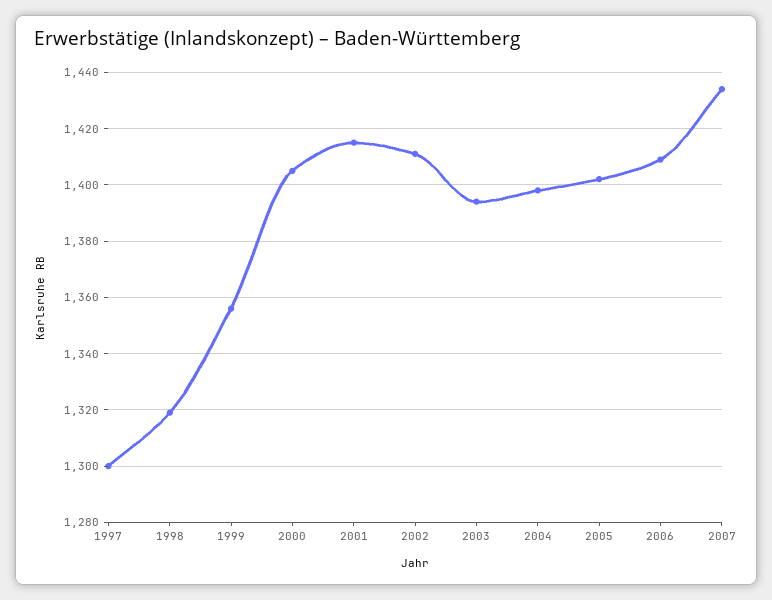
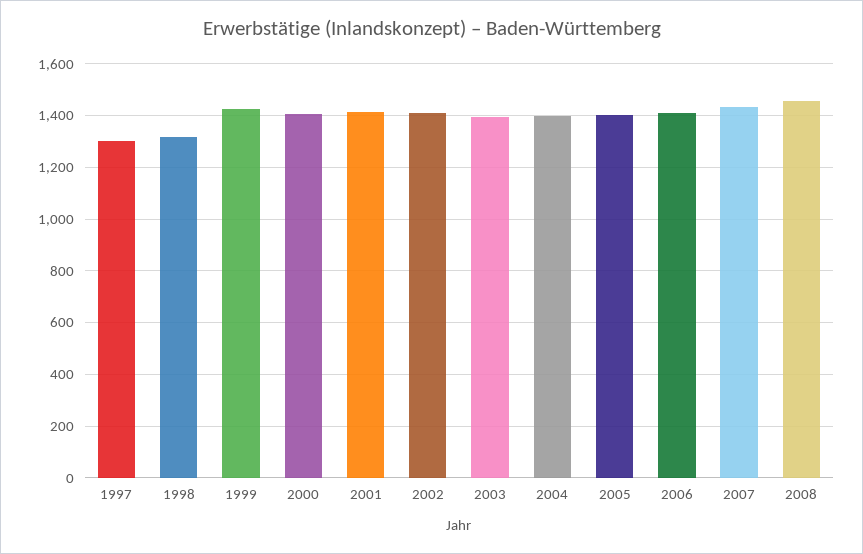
1999: 1355 -> 1425
2008: none -> 1450

